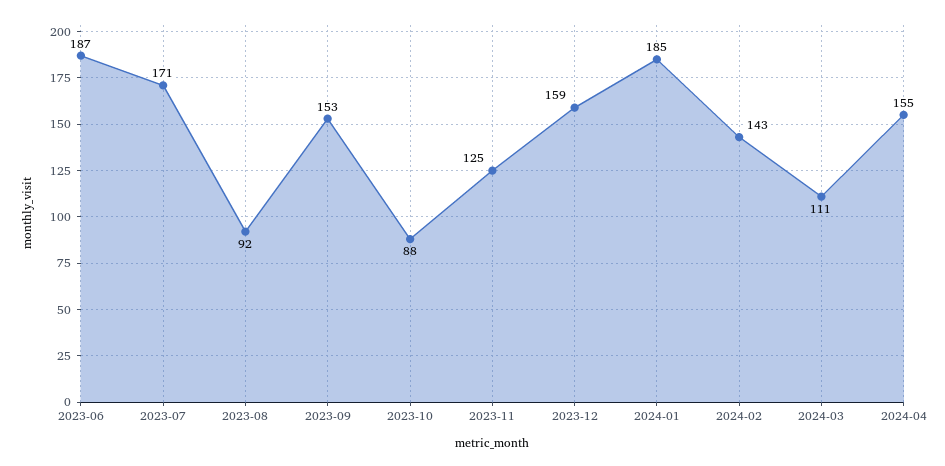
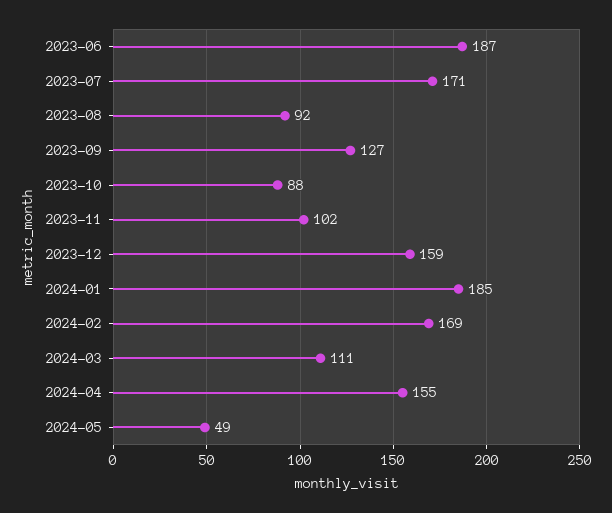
2023-09: 153 -> 127
2023-11: 125 -> 102
2024-02: 143 -> 169
2024-05: none -> 49

